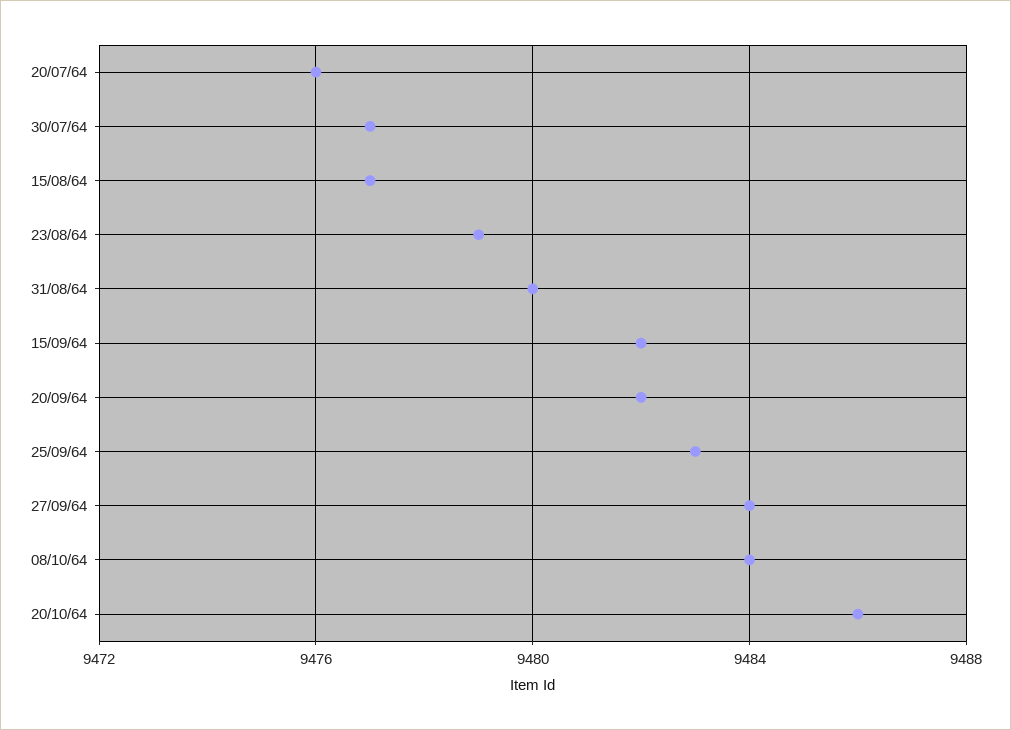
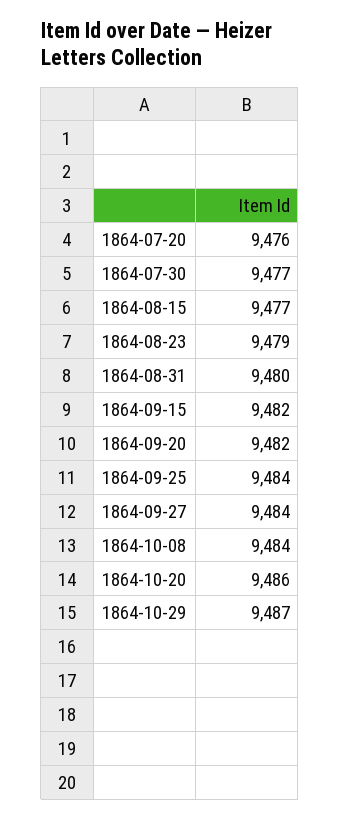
25/09/64: 9483 -> 9484
1864-10-29: none -> 9487

